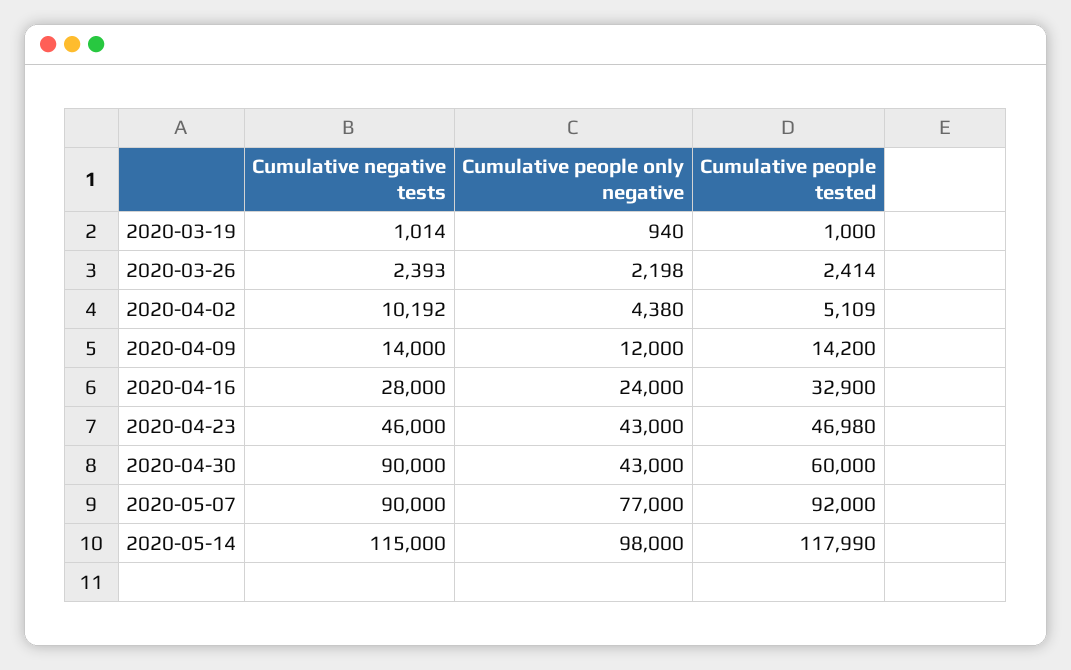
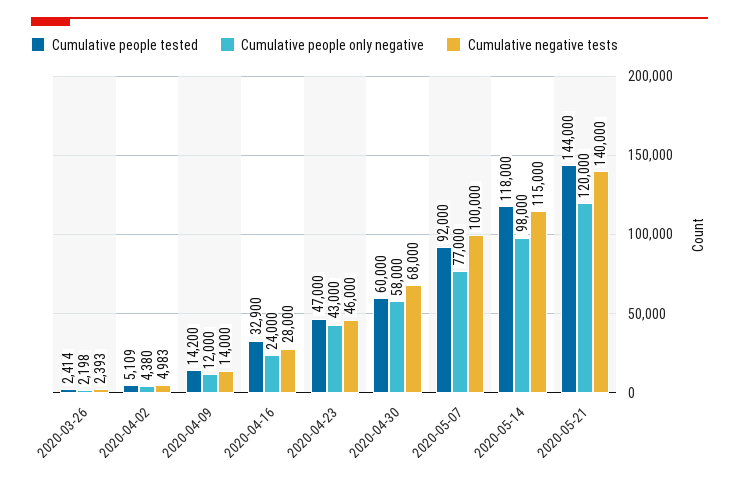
Cumulative negative tests, 2020-03-19: 1014 -> none
Cumulative people only negative, 2020-03-19: 940 -> none
Cumulative people tested, 2020-03-19: 1000 -> none
Cumulative negative tests, 2020-04-02: 10192 -> 4983
Cumulative people tested, 2020-04-23: 46980 -> 47000
Cumulative negative tests, 2020-04-30: 90000 -> 68000
Cumulative people only negative, 2020-04-30: 43000 -> 58000
Cumulative negative tests, 2020-05-07: 90000 -> 100000
Cumulative people tested, 2020-05-14: 117990 -> 118000
Cumulative people tested, 2020-05-21: none -> 144000
Cumulative people only negative, 2020-05-21: none -> 120000
Cumulative negative tests, 2020-05-21: none -> 140000

